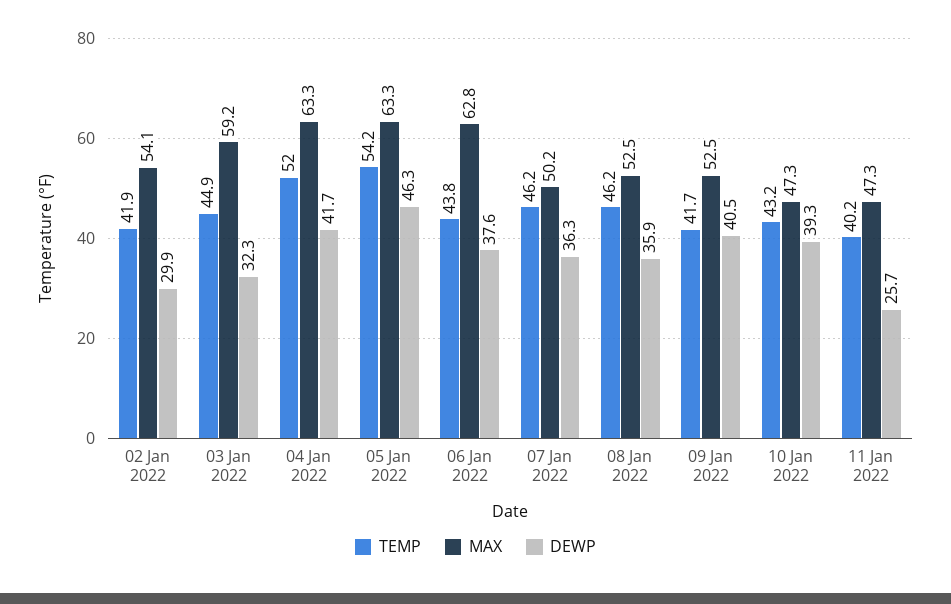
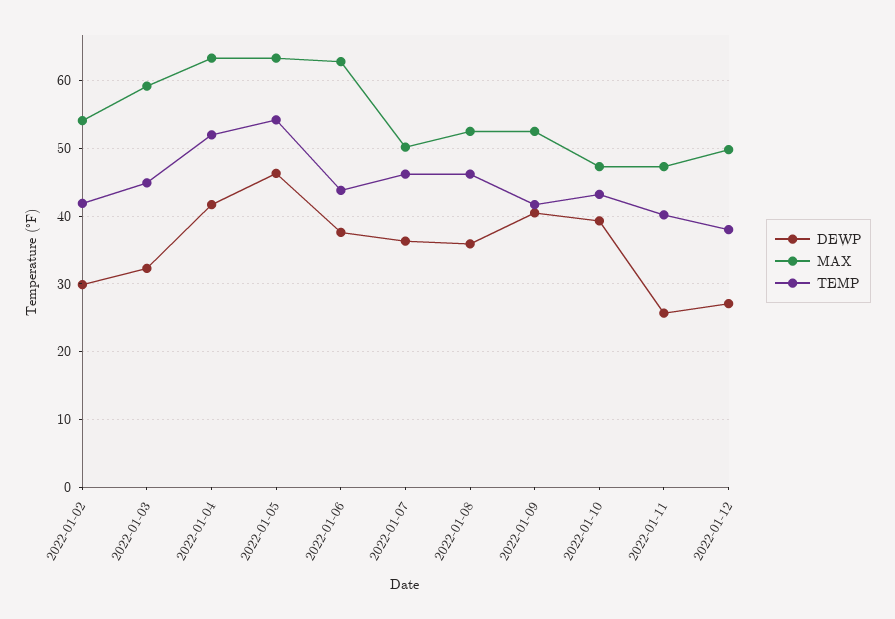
DEWP, 2022-01-12: none -> 27
MAX, 2022-01-12: none -> 50
TEMP, 2022-01-12: none -> 38

